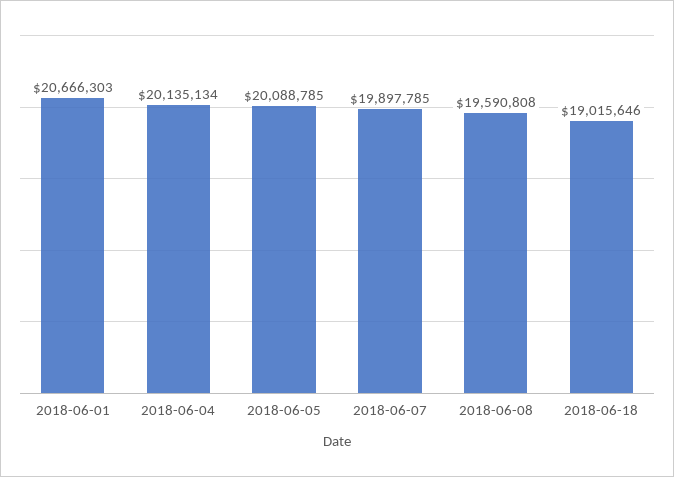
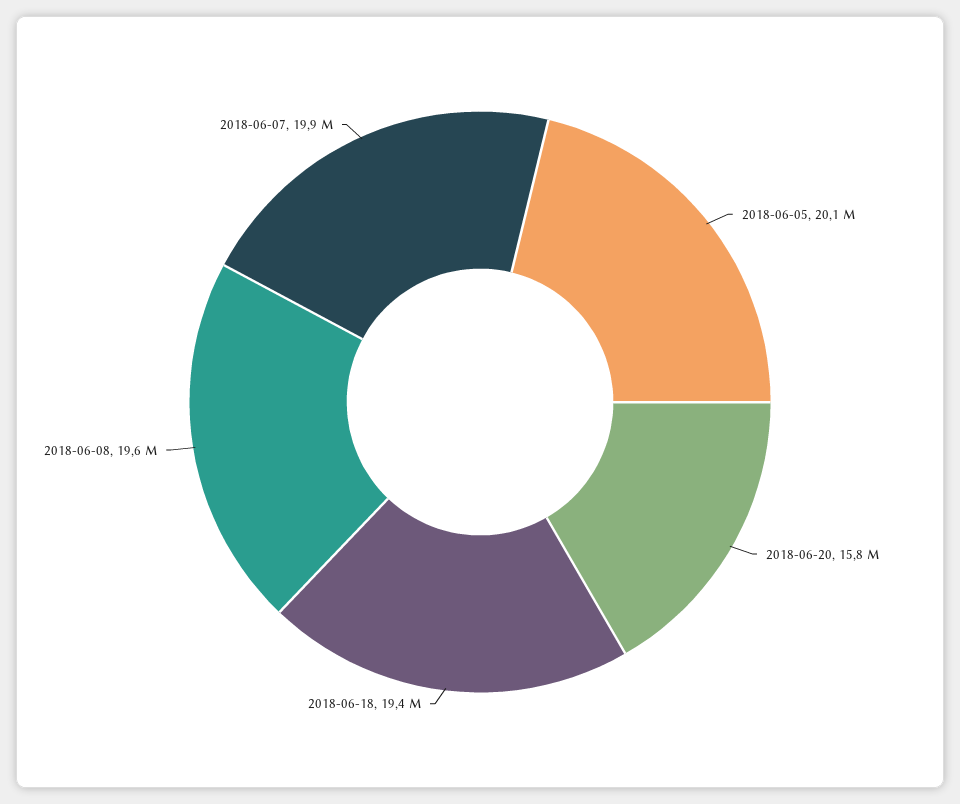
2018-06-01: 20666303 -> none
2018-06-04: 20135134 -> none
2018-06-18: 19015646 -> 19400000
2018-06-20: none -> 15800000

